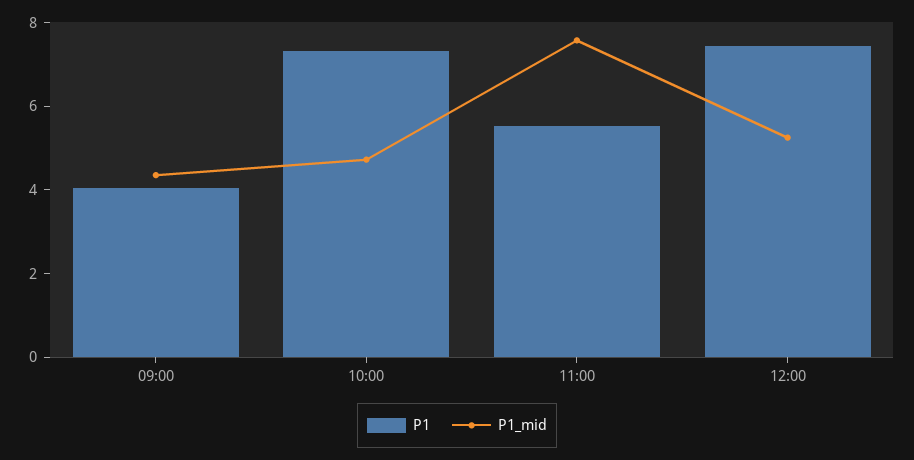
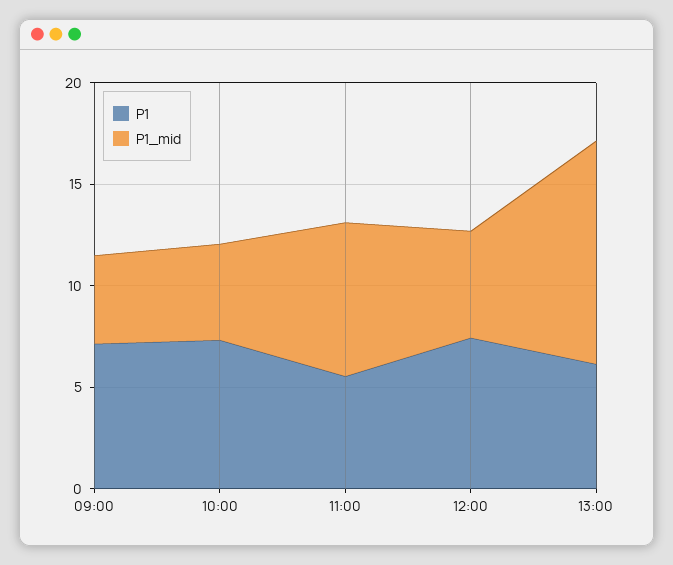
P1, 09:00: 4 -> 7
P1, 13:00: none -> 6
P1_mid, 13:00: none -> 11

